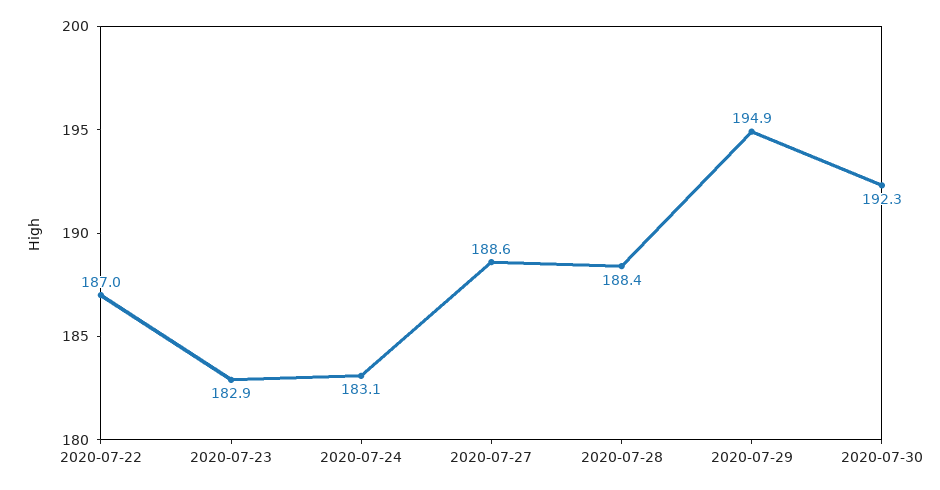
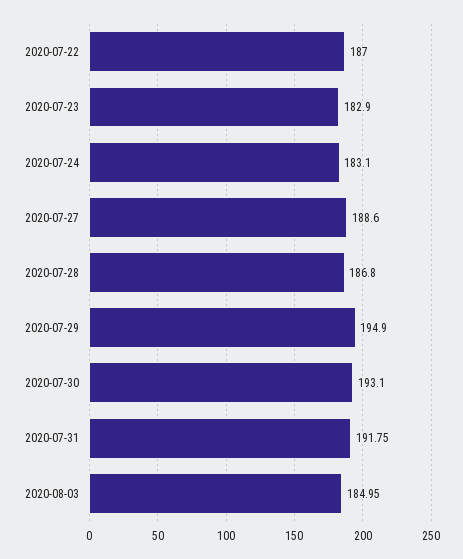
2020-07-28: 188.4 -> 186.8
2020-07-30: 192.3 -> 193.1
2020-07-31: none -> 191.75
2020-08-03: none -> 184.95

